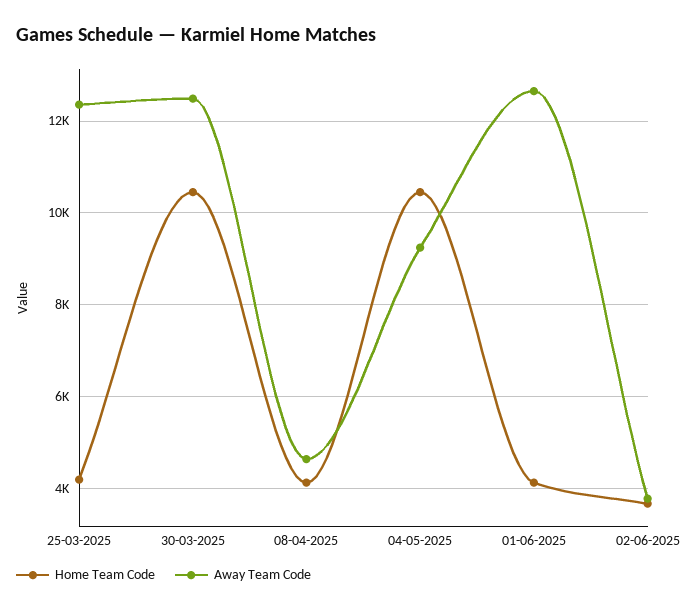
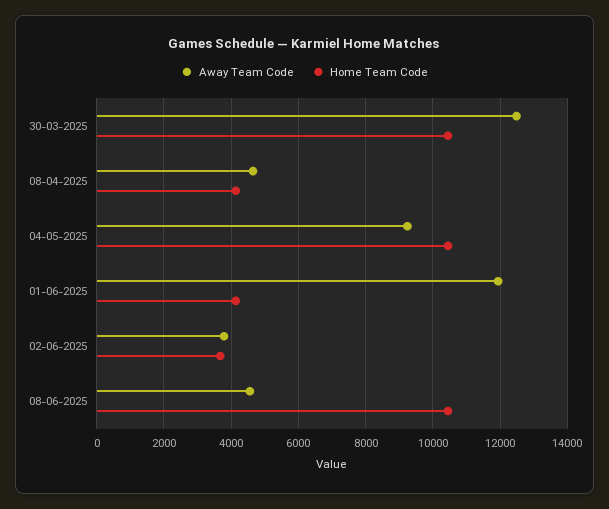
Home Team Code, 25-03-2025: 4200 -> none
Away Team Code, 25-03-2025: 12400 -> none
Away Team Code, 01-06-2025: 12600 -> 12000
Away Team Code, 08-06-2025: none -> 4600
Home Team Code, 08-06-2025: none -> 10400

